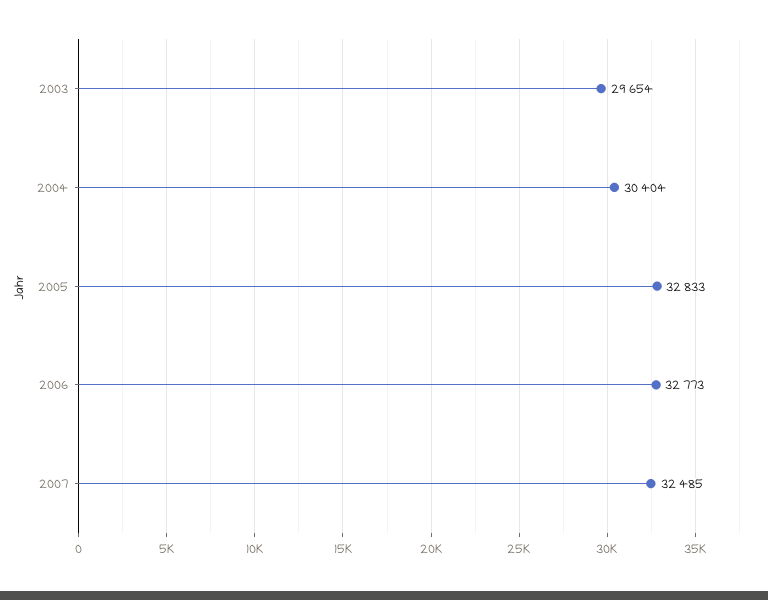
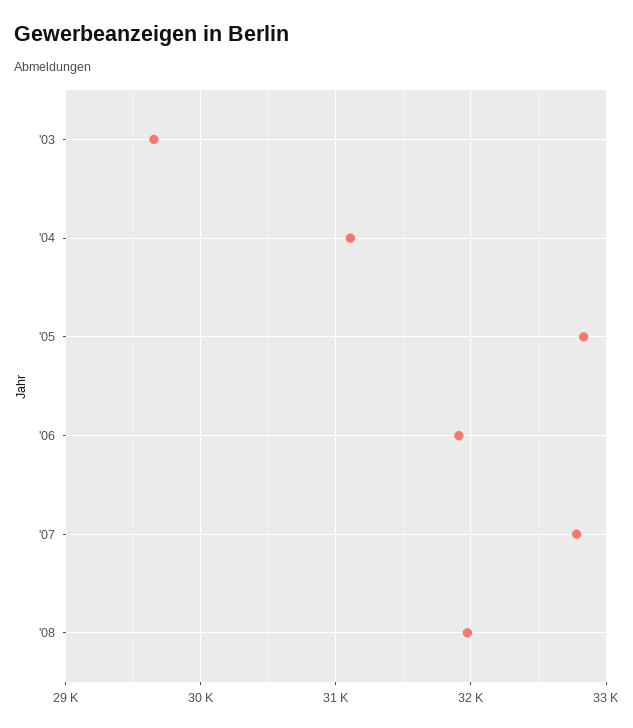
2004: 30404 -> 31100
2006: 32773 -> 31900
2007: 32485 -> 32800
'08: none -> 32000

